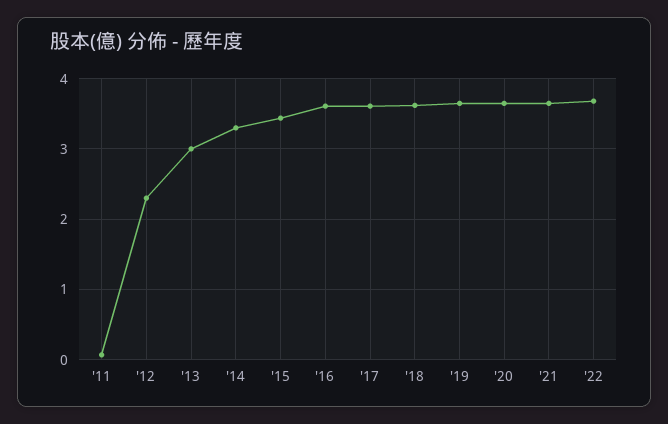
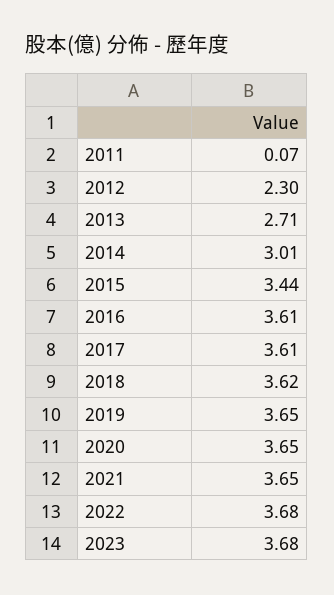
'13: 3 -> 2.71
'14: 3.3 -> 3.01
2023: none -> 3.68

